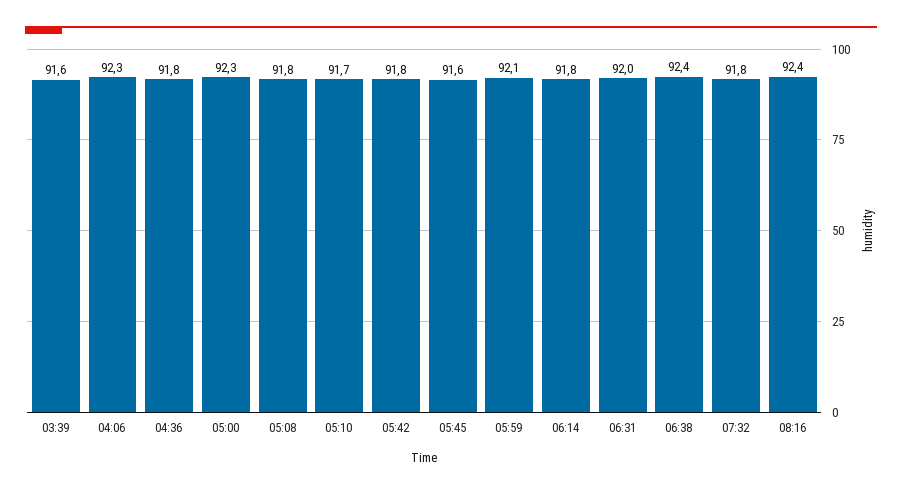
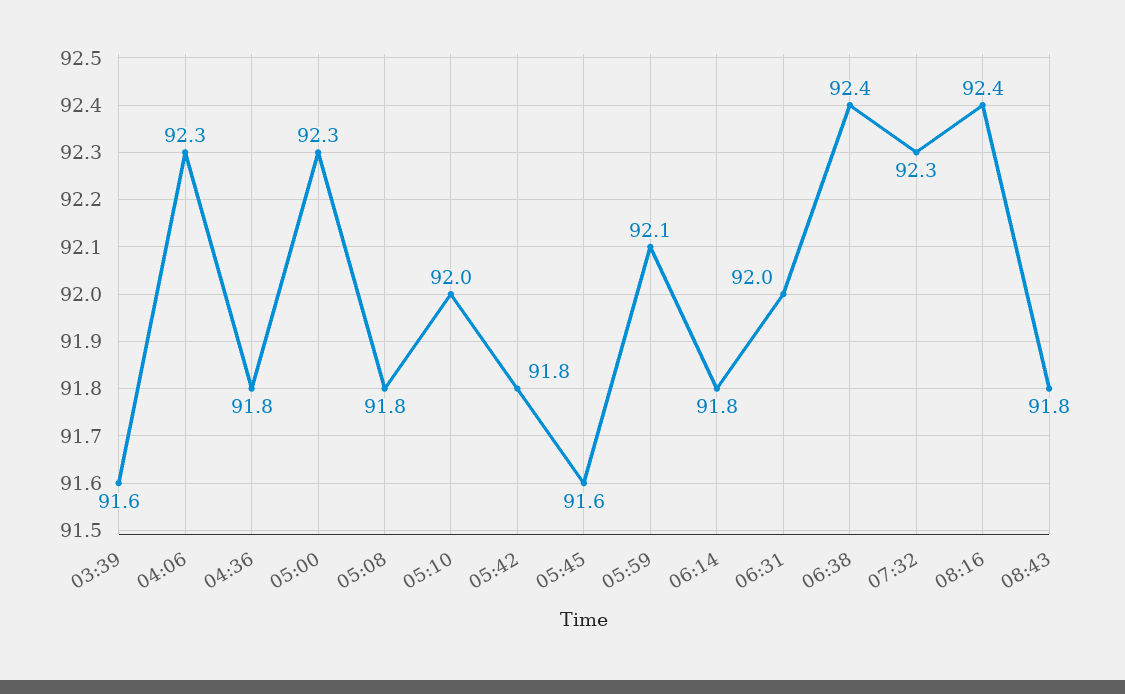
05:10: 91.7 -> 92
07:32: 91.8 -> 92.3
08:43: none -> 91.8

